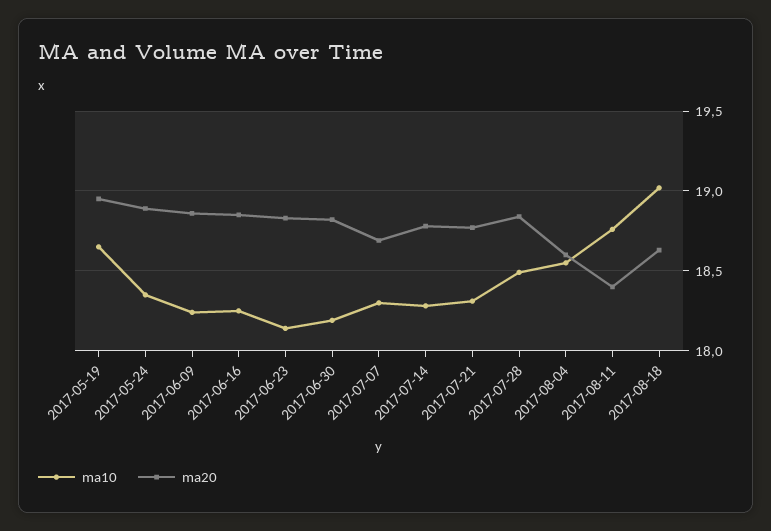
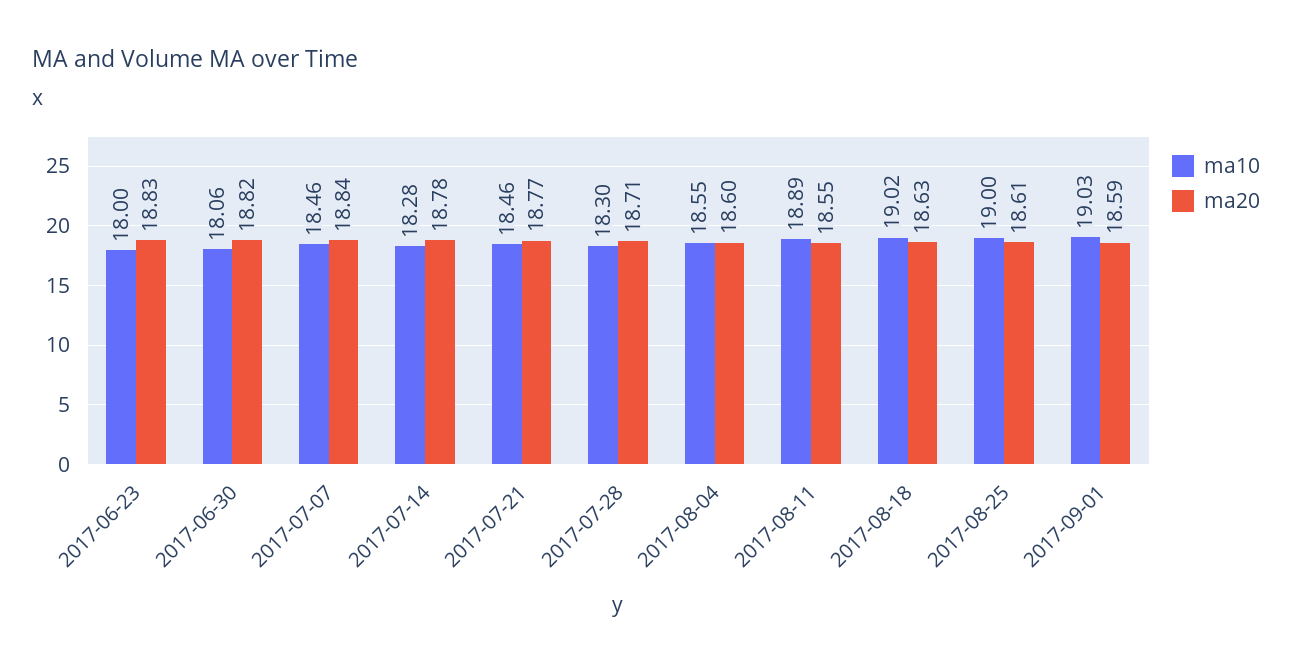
ma10, 2017-05-19: 18.65 -> none
ma20, 2017-05-19: 18.95 -> none
ma10, 2017-05-24: 18.35 -> none
ma20, 2017-05-24: 18.9 -> none
ma10, 2017-06-09: 18.25 -> none
ma20, 2017-06-09: 18.85 -> none
ma10, 2017-06-16: 18.25 -> none
ma20, 2017-06-16: 18.85 -> none
ma10, 2017-06-23: 18.15 -> 18
ma10, 2017-06-30: 18.2 -> 18.06
ma10, 2017-07-07: 18.3 -> 18.46
ma20, 2017-07-07: 18.7 -> 18.84
ma10, 2017-07-21: 18.3 -> 18.46
ma10, 2017-07-28: 18.5 -> 18.3
ma20, 2017-07-28: 18.85 -> 18.71
ma10, 2017-08-11: 18.75 -> 18.89
ma20, 2017-08-11: 18.4 -> 18.55
ma10, 2017-08-25: none -> 19
ma20, 2017-08-25: none -> 18.61
ma10, 2017-09-01: none -> 19.03
ma20, 2017-09-01: none -> 18.59

